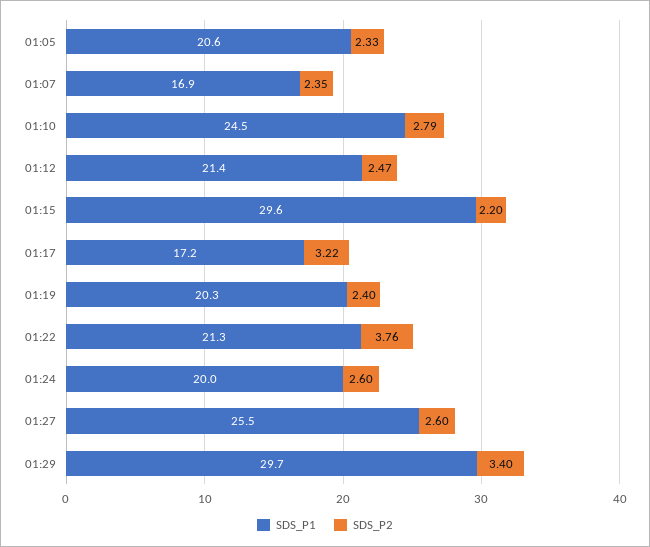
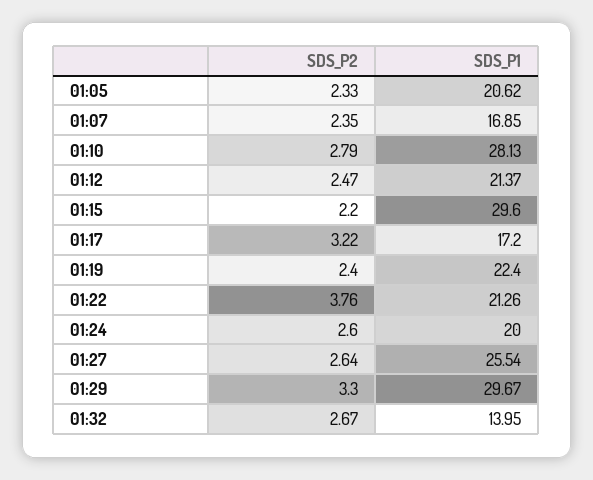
SDS_P1, 01:10: 24.5 -> 28.13
SDS_P1, 01:19: 20.3 -> 22.4
SDS_P2, 01:27: 2.6 -> 2.64
SDS_P2, 01:29: 3.4 -> 3.3
SDS_P2, 01:32: none -> 2.67
SDS_P1, 01:32: none -> 13.95

